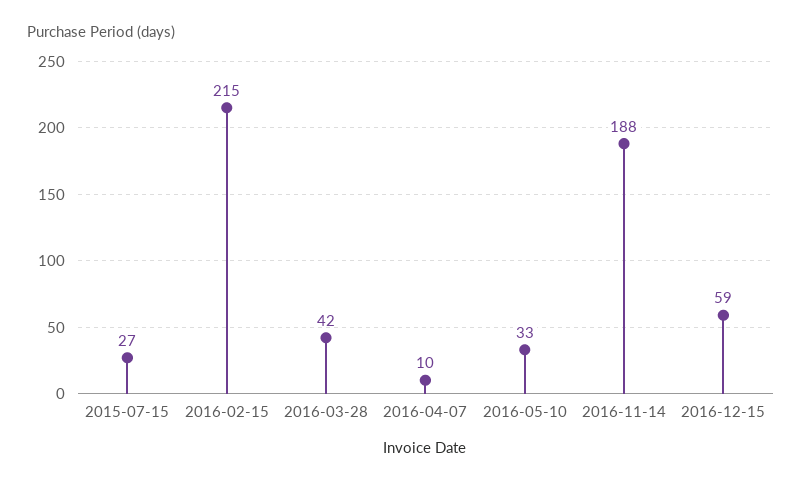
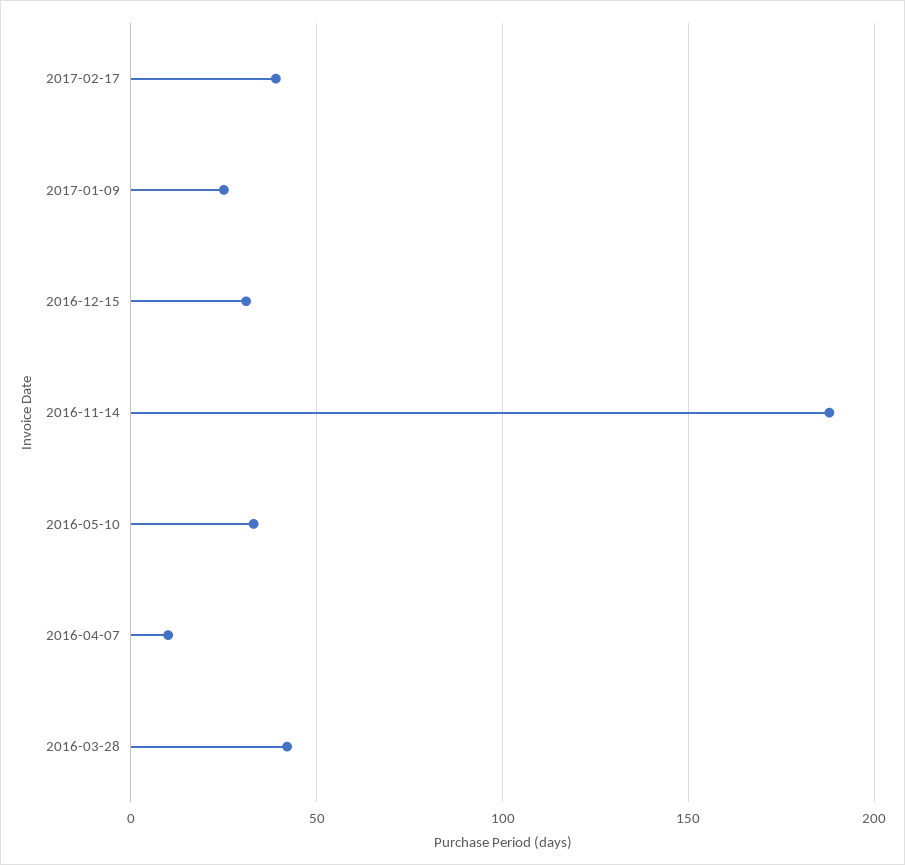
2015-07-15: 27 -> none
2016-02-15: 215 -> none
2016-12-15: 59 -> 30
2017-02-17: none -> 40
2017-01-09: none -> 25

